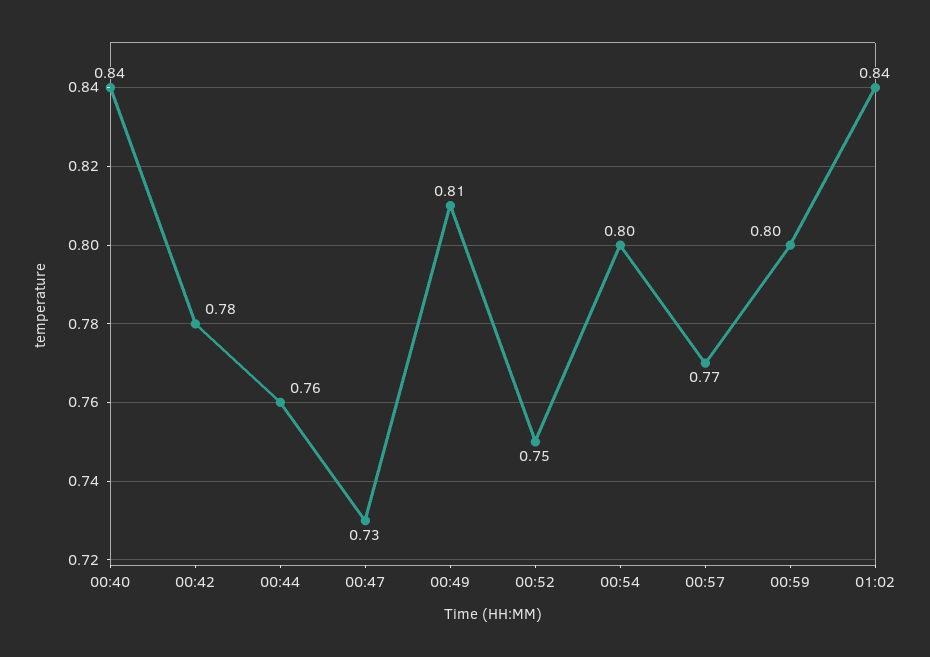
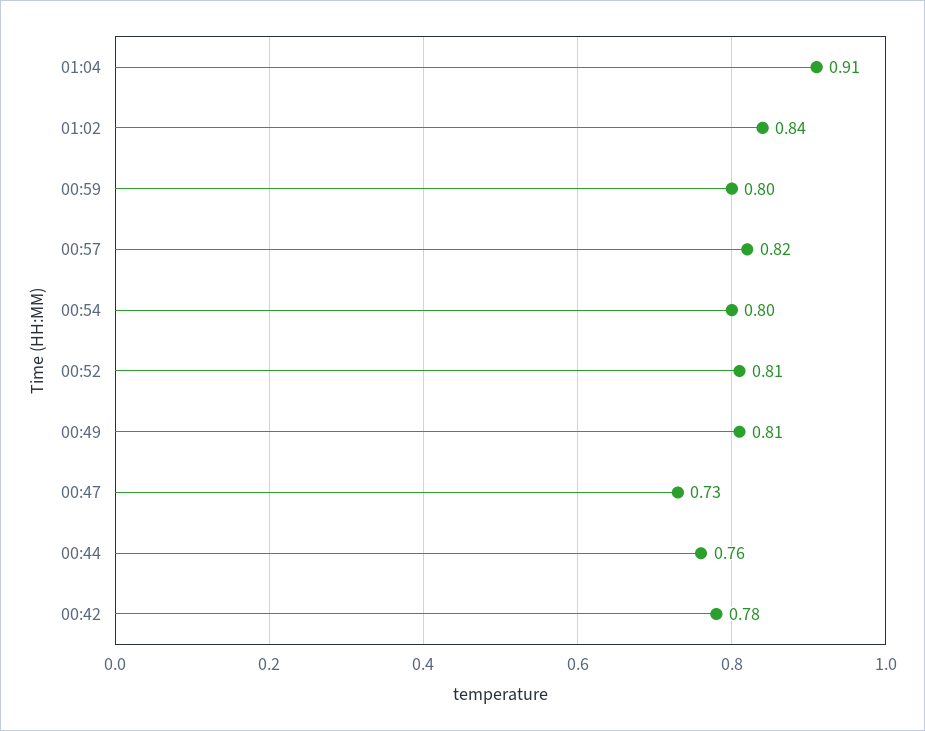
00:40: 0.84 -> none
00:52: 0.75 -> 0.81
00:57: 0.77 -> 0.82
01:04: none -> 0.91

